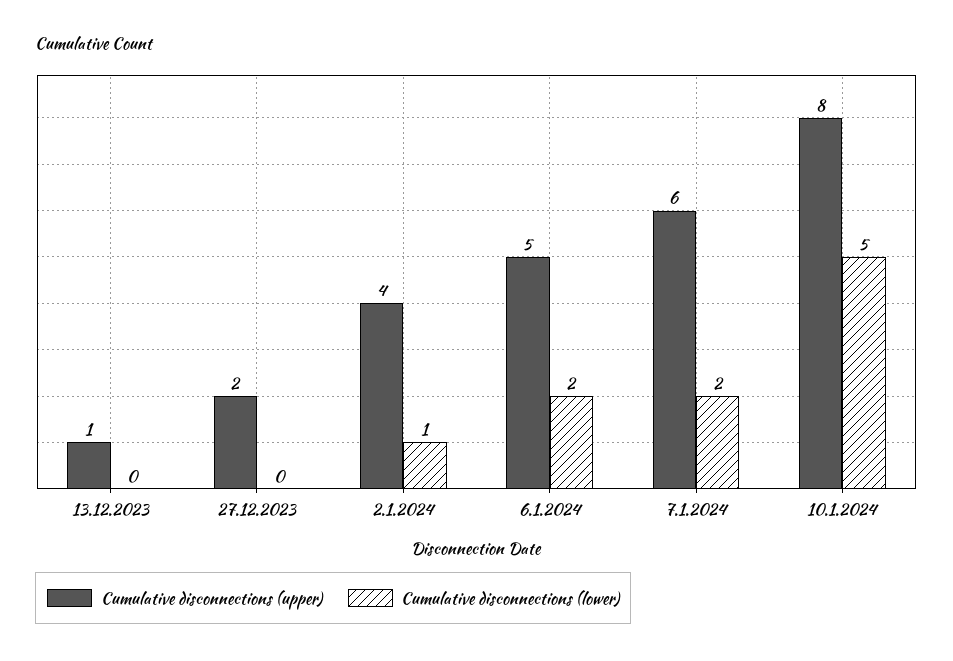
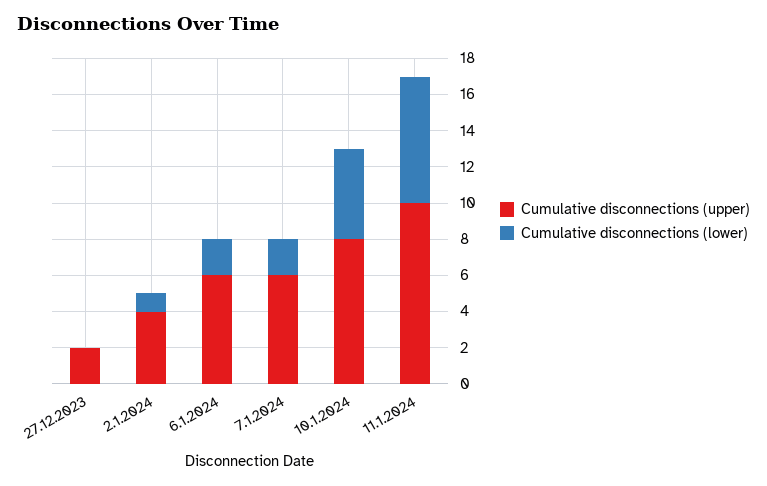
Cumulative disconnections (upper), 13.12.2023: 1 -> none
Cumulative disconnections (lower), 13.12.2023: 0 -> none
Cumulative disconnections (upper), 6.1.2024: 5 -> 6
Cumulative disconnections (upper), 11.1.2024: none -> 10
Cumulative disconnections (lower), 11.1.2024: none -> 7

